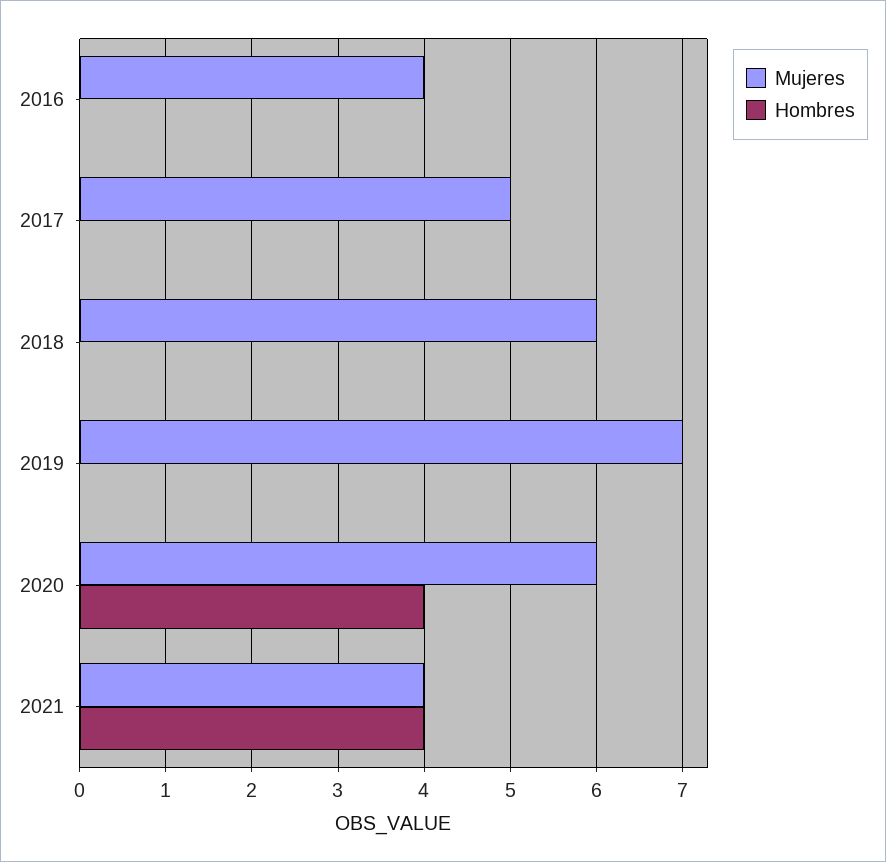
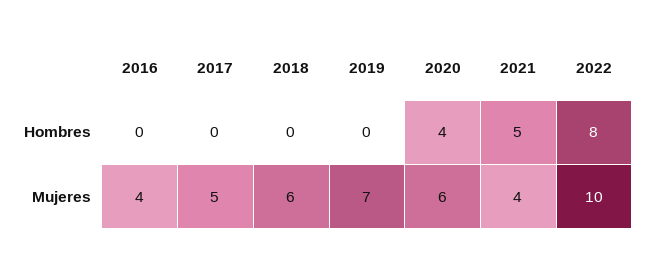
Hombres, 2021: 4 -> 5
Hombres, 2022: none -> 8
Mujeres, 2022: none -> 10

